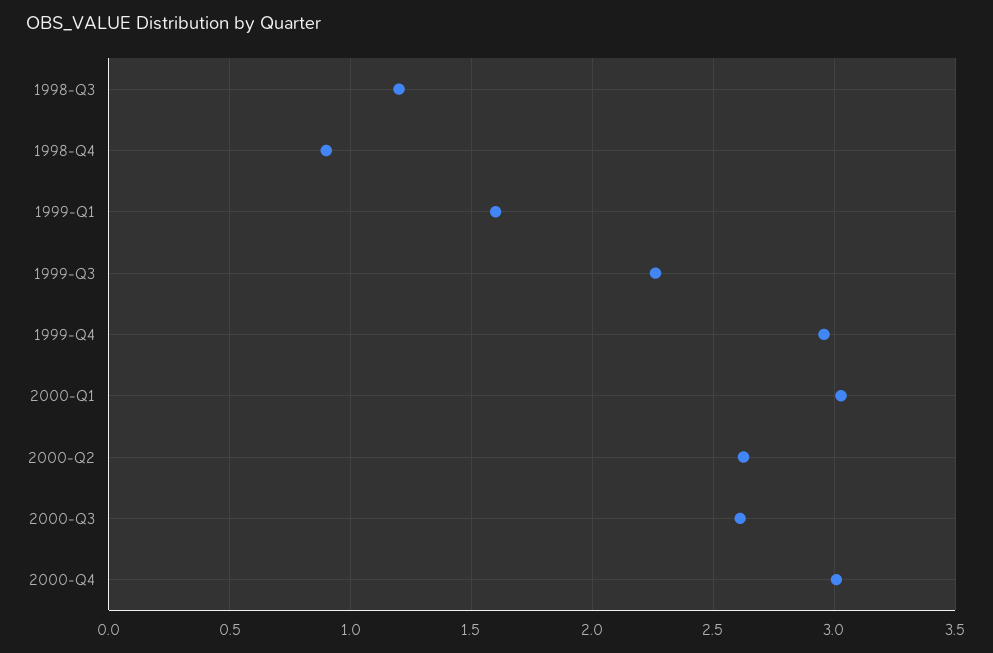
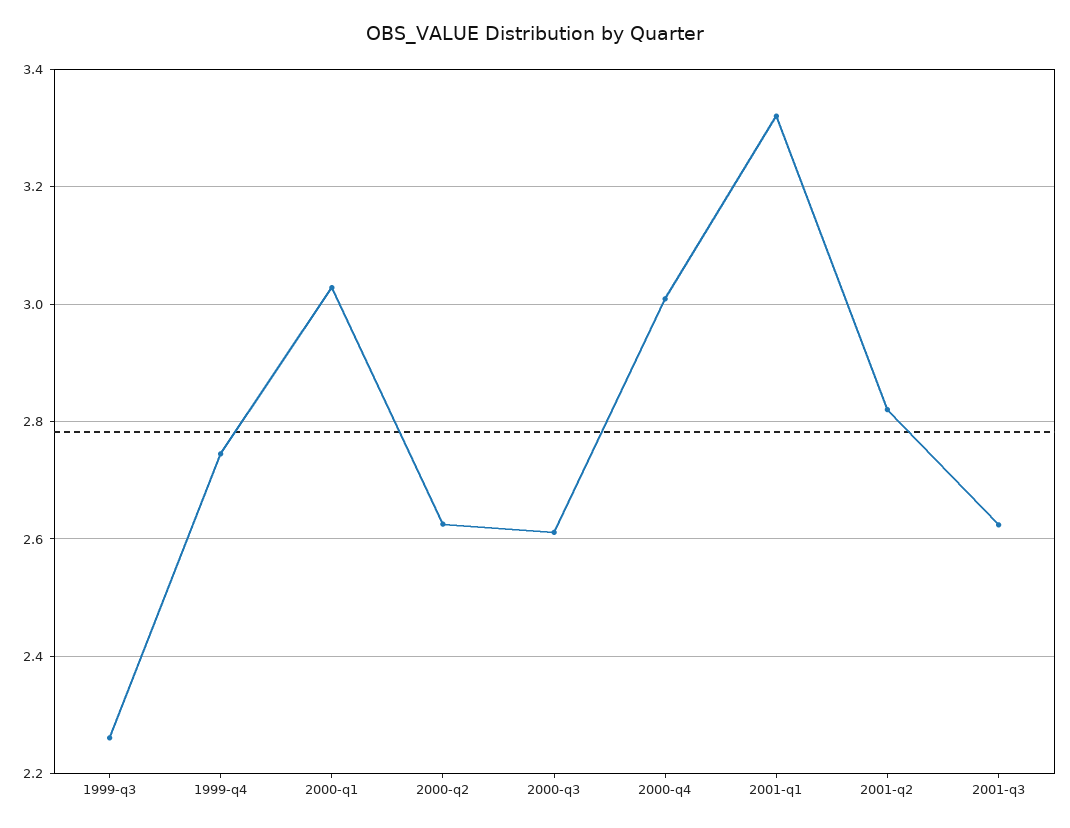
1998-Q3: 1.2 -> none
1998-Q4: 0.9 -> none
1999-Q1: 1.6 -> none
1999-Q4: 2.95 -> 2.74
2001-q1: none -> 3.32
2001-q2: none -> 2.82
2001-q3: none -> 2.62

